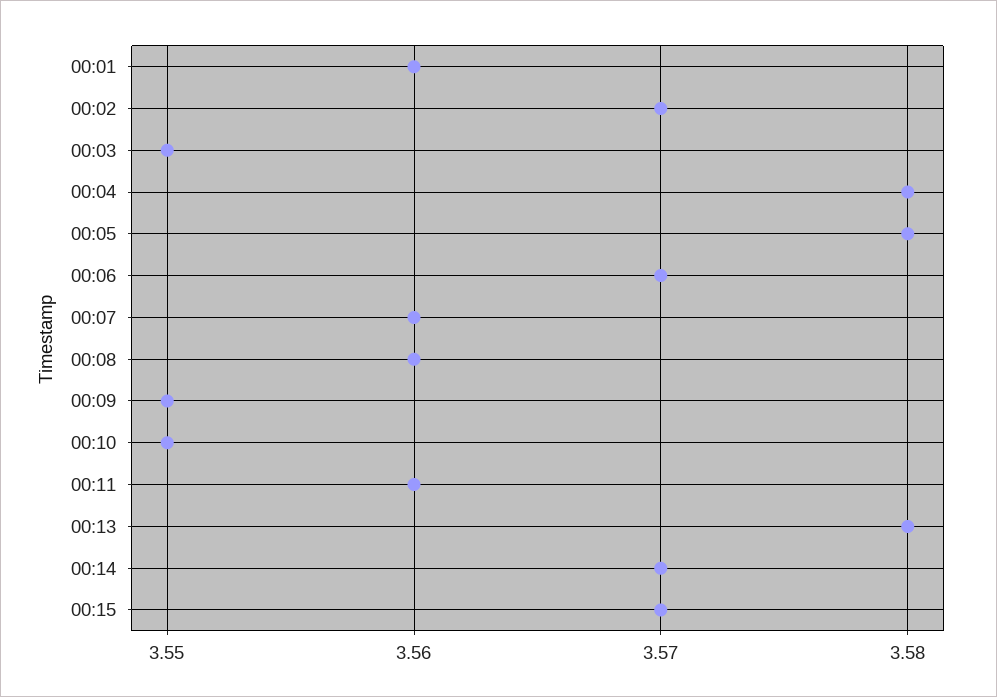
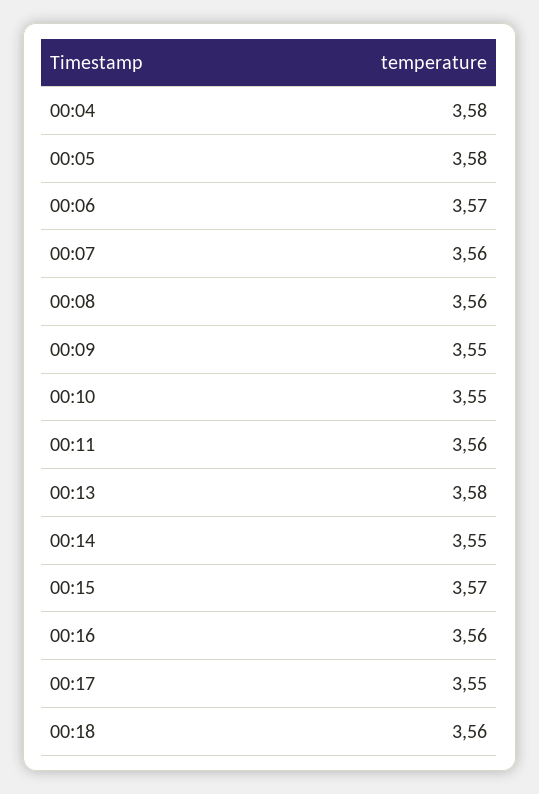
00:01: 3.56 -> none
00:02: 3.57 -> none
00:03: 3.55 -> none
00:14: 3.57 -> 3.55
00:16: none -> 3.56
00:17: none -> 3.55
00:18: none -> 3.56

